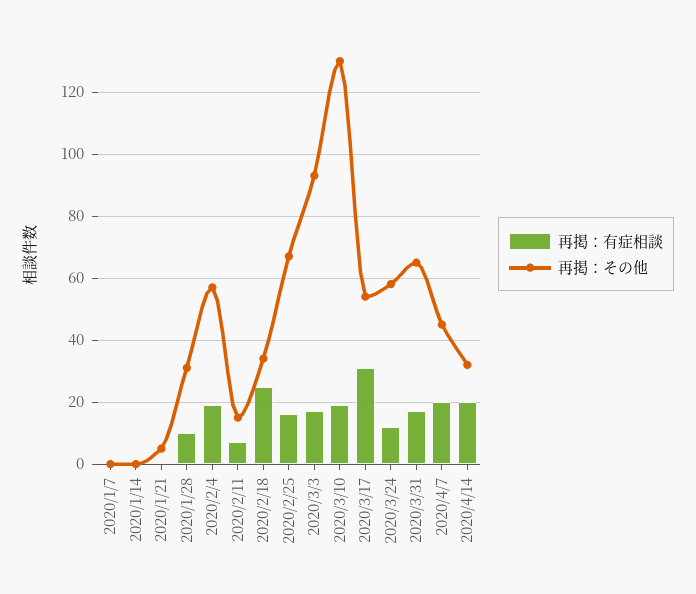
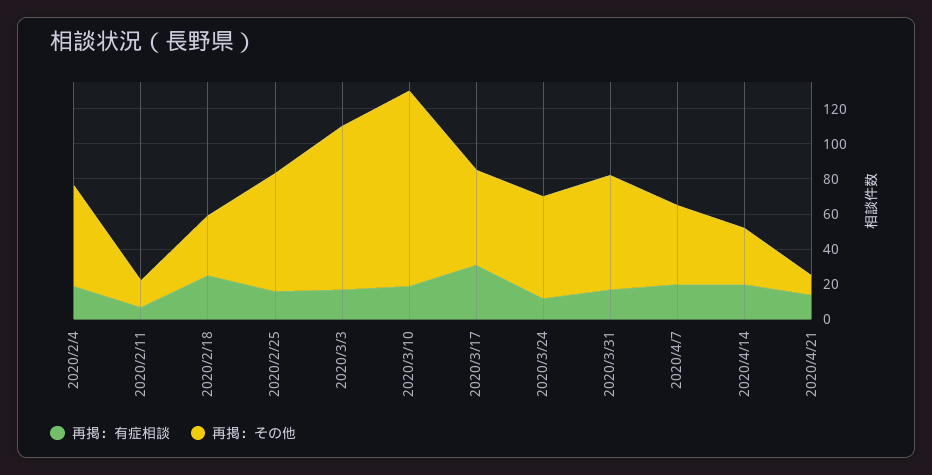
再掲：有症相談, 2020/1/7: 0 -> none
再掲：その他, 2020/1/7: 0 -> none
再掲：有症相談, 2020/1/14: 0 -> none
再掲：その他, 2020/1/14: 0 -> none
再掲：有症相談, 2020/1/21: 0 -> none
再掲：その他, 2020/1/21: 5 -> none
再掲：有症相談, 2020/1/28: 10 -> none
再掲：その他, 2020/1/28: 30 -> none
再掲：その他, 2020/3/10: 130 -> 110
再掲：有症相談, 2020/4/21: none -> 15
再掲：その他, 2020/4/21: none -> 10

